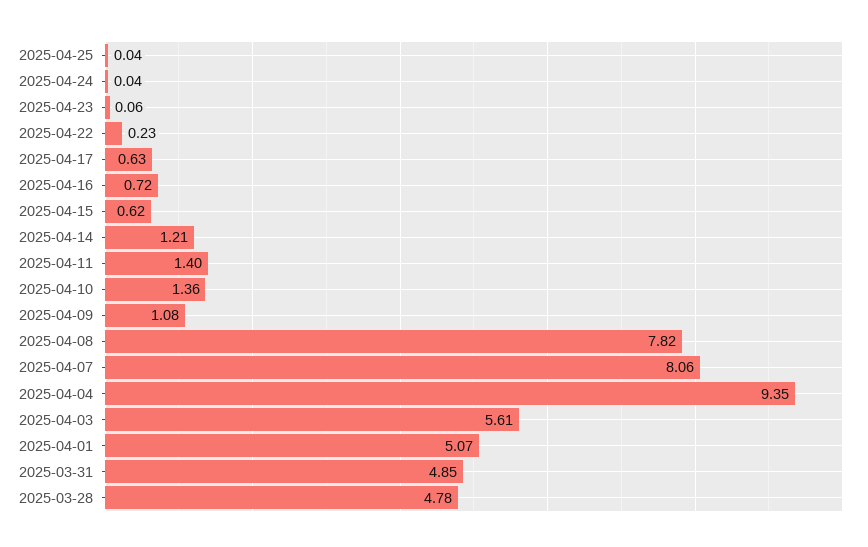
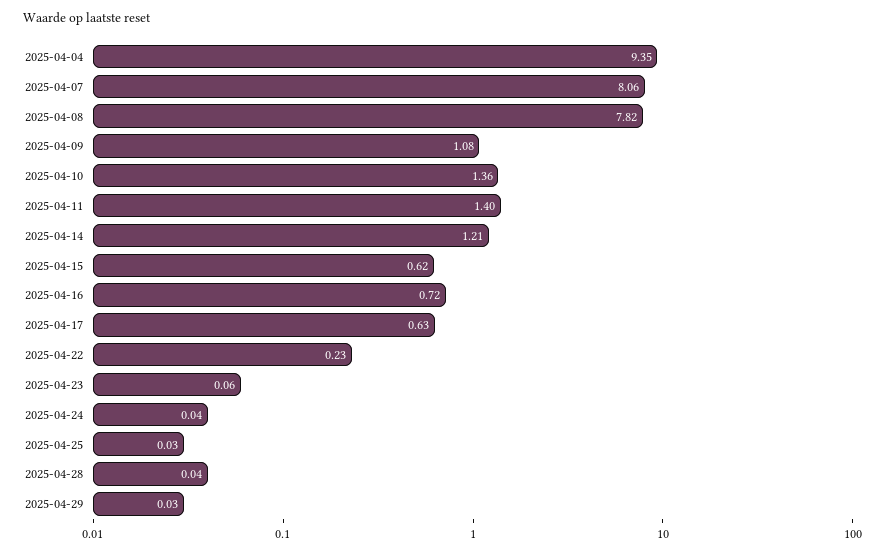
2025-04-25: 0.04 -> 0.03
2025-04-03: 5.61 -> none
2025-04-01: 5.07 -> none
2025-03-31: 4.85 -> none
2025-03-28: 4.78 -> none
2025-04-28: none -> 0.04
2025-04-29: none -> 0.03

